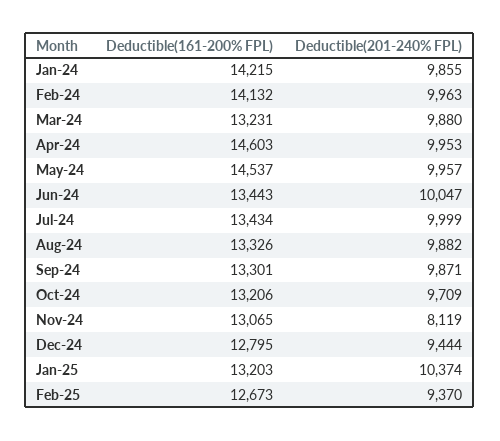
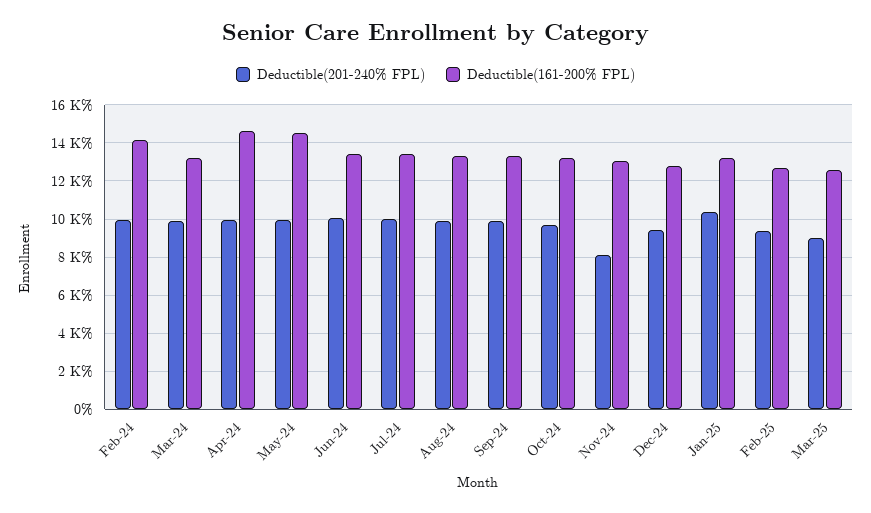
Deductible(161-200% FPL), Jan-24: 14215 -> none
Deductible(201-240% FPL), Jan-24: 9855 -> none
Deductible(201-240% FPL), Mar-25: none -> 9000
Deductible(161-200% FPL), Mar-25: none -> 12500

